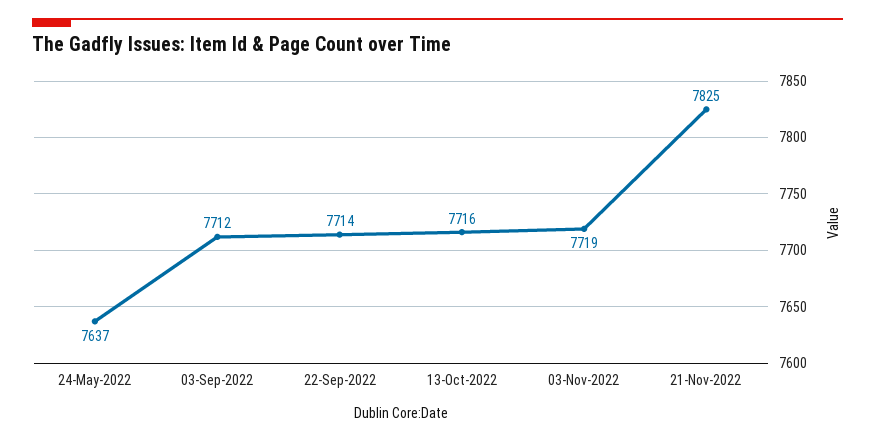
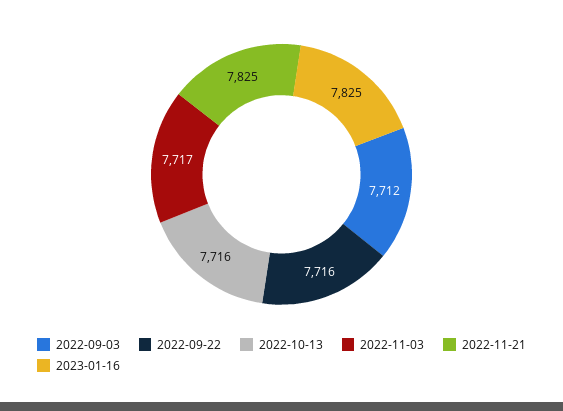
24-May-2022: 7637 -> none
22-Sep-2022: 7714 -> 7716
03-Nov-2022: 7719 -> 7717
2023-01-16: none -> 7825

